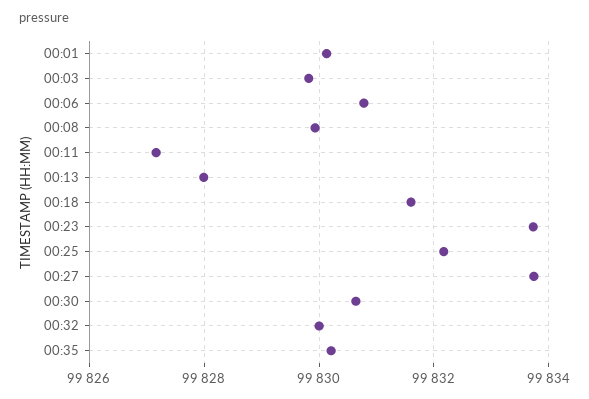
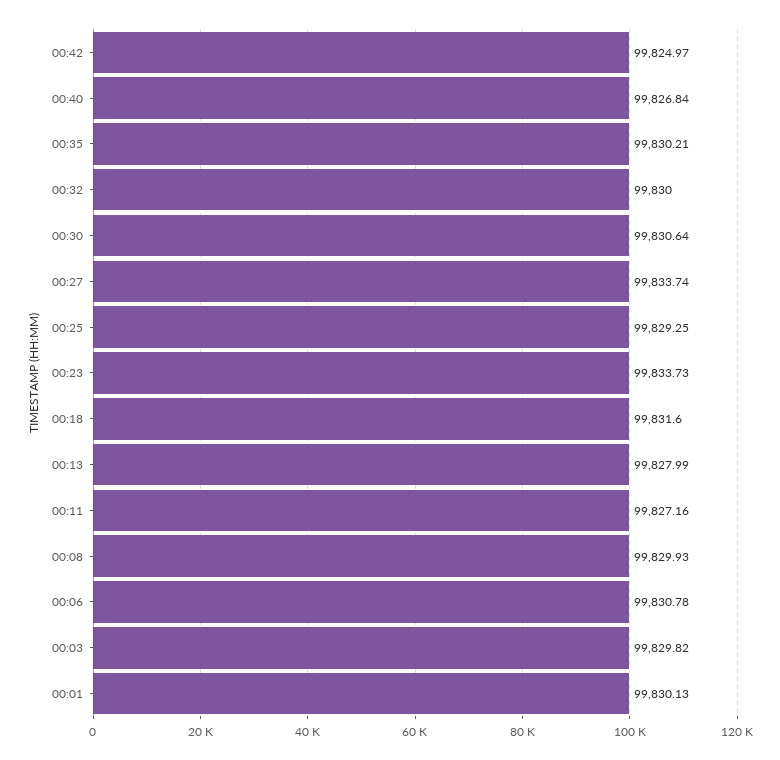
00:25: 99832.2 -> 99829.25
00:42: none -> 99824.97
00:40: none -> 99826.84

